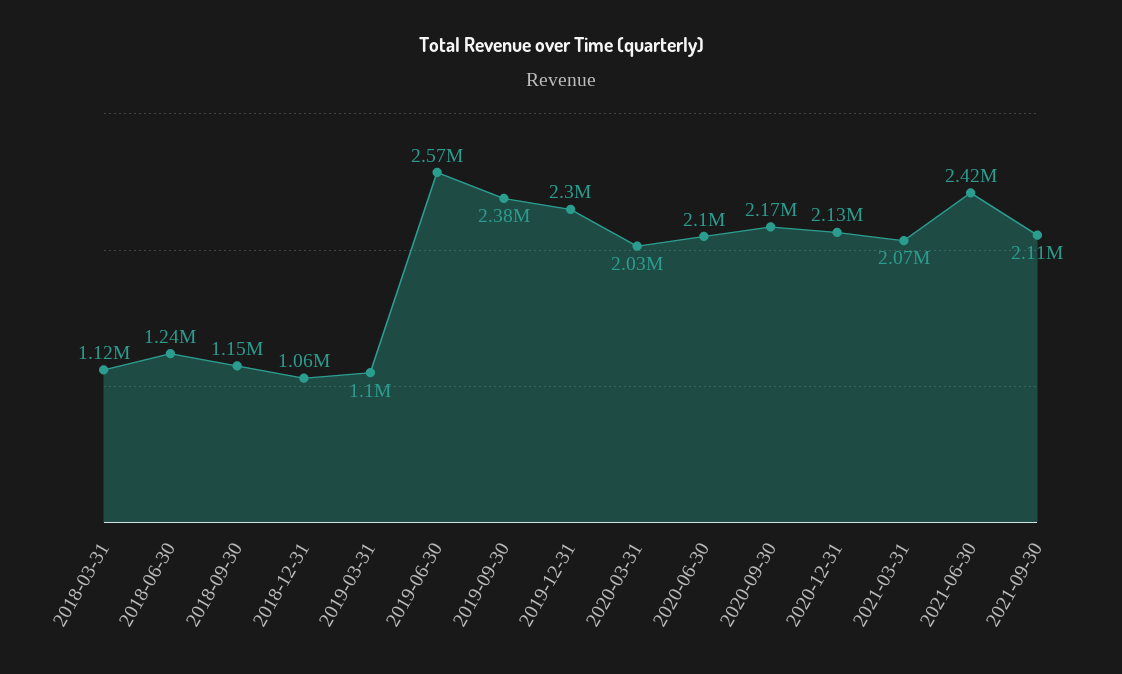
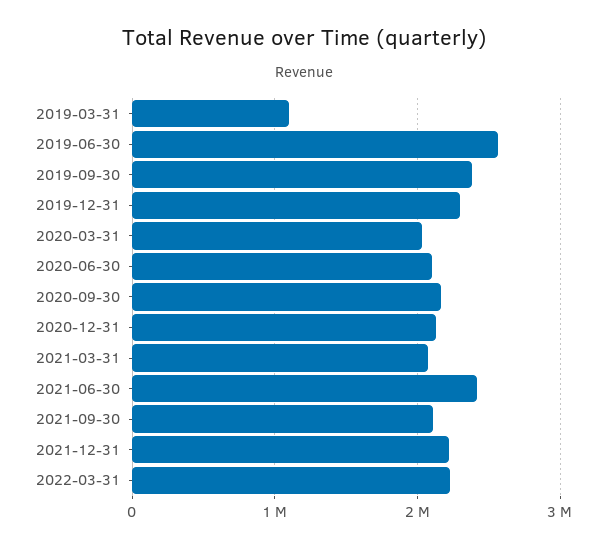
2018-03-31: 1120000 -> none
2018-06-30: 1240000 -> none
2018-09-30: 1150000 -> none
2018-12-31: 1060000 -> none
2021-12-31: none -> 2200000
2022-03-31: none -> 2200000

